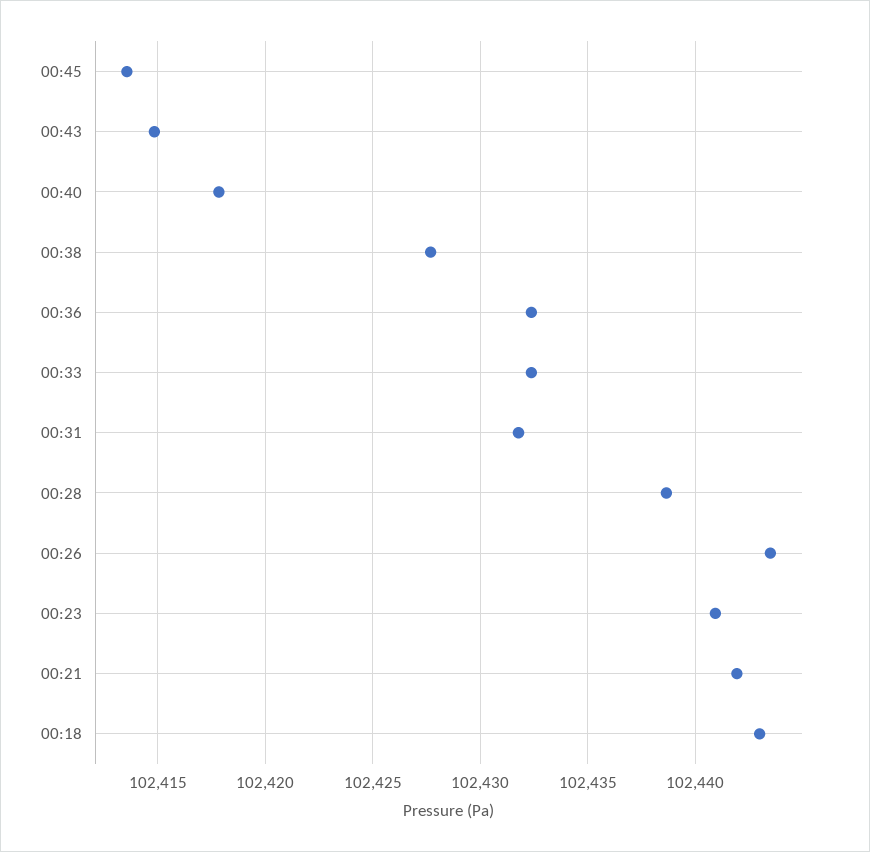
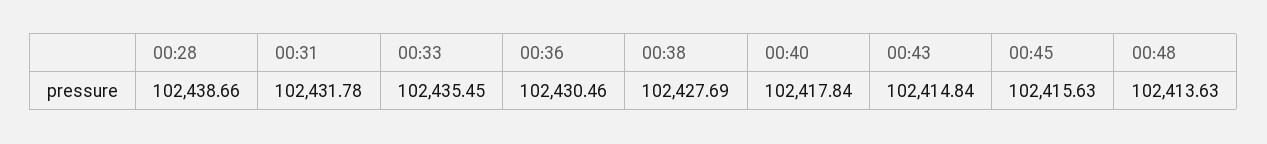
00:45: 102413.5 -> 102415.63
00:36: 102432.5 -> 102430.46
00:33: 102432.5 -> 102435.45
00:26: 102443.5 -> none
00:23: 102441 -> none
00:21: 102442 -> none
00:18: 102443 -> none
00:48: none -> 102413.63

